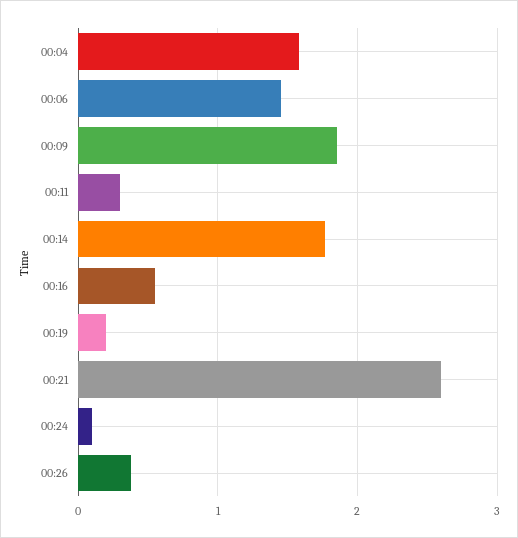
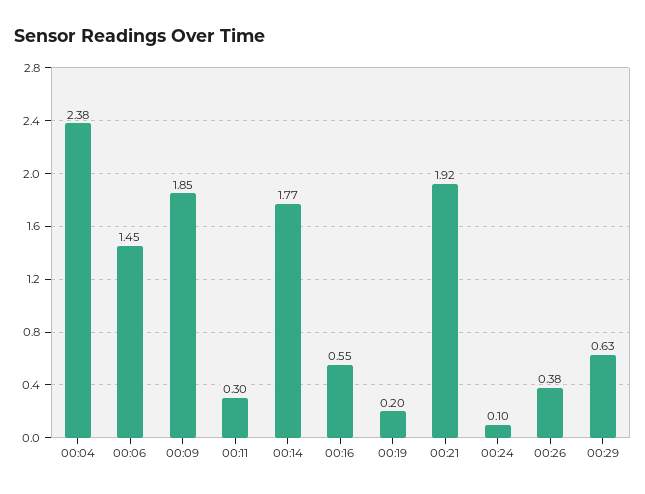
00:04: 1.6 -> 2.38
00:21: 2.6 -> 1.92
00:29: none -> 0.63

